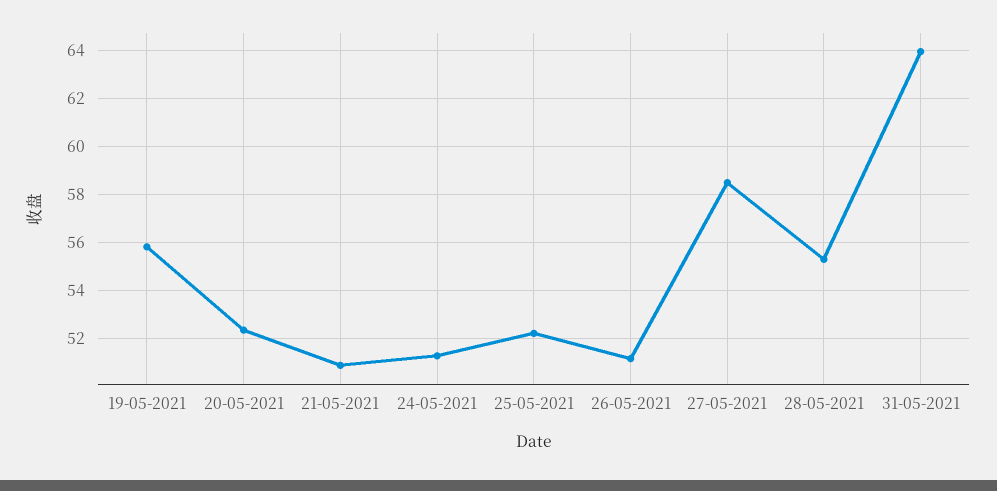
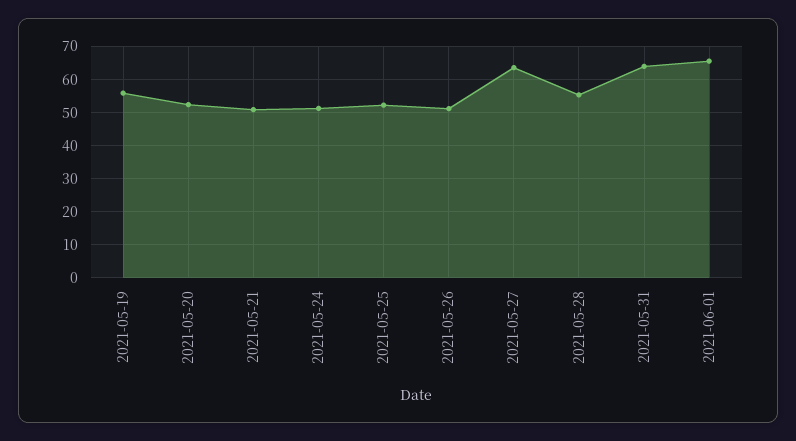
27-05-2021: 58.5 -> 64
2021-06-01: none -> 66

